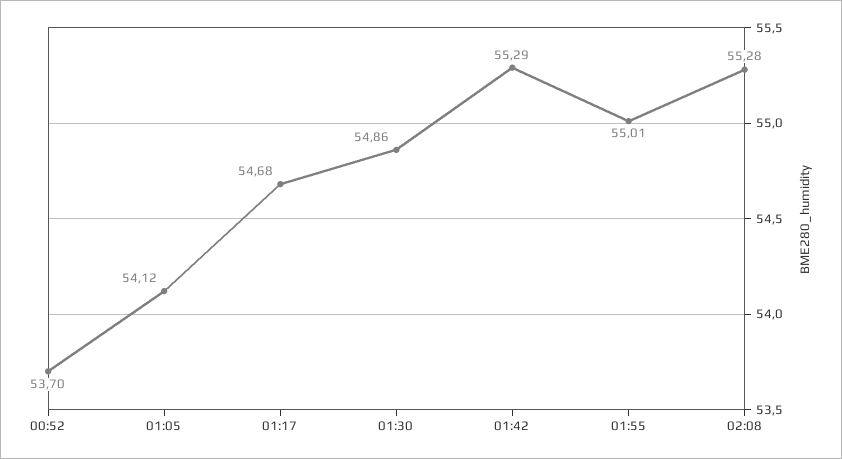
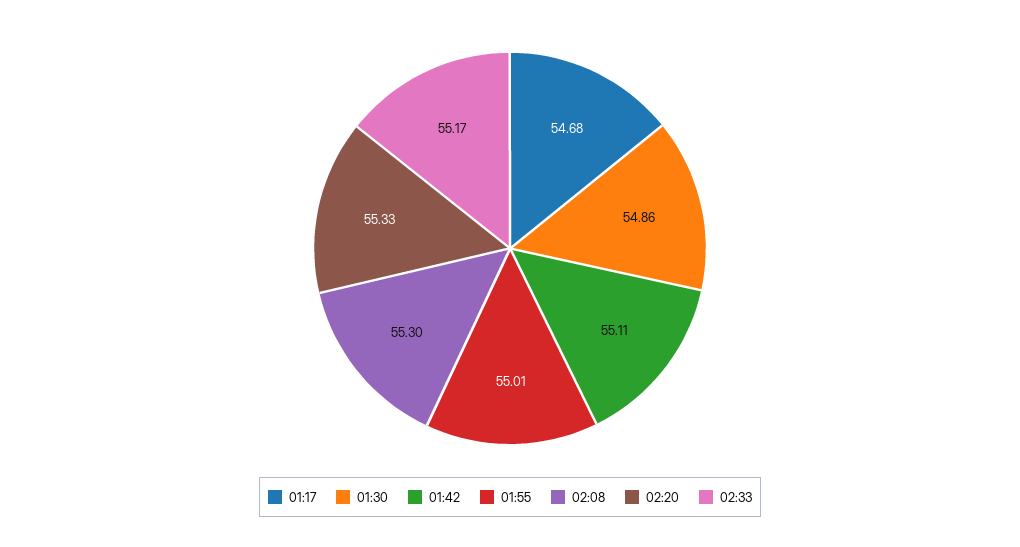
00:52: 53.7 -> none
01:05: 54.12 -> none
01:42: 55.29 -> 55.11
02:08: 55.28 -> 55.3
02:20: none -> 55.33
02:33: none -> 55.17

